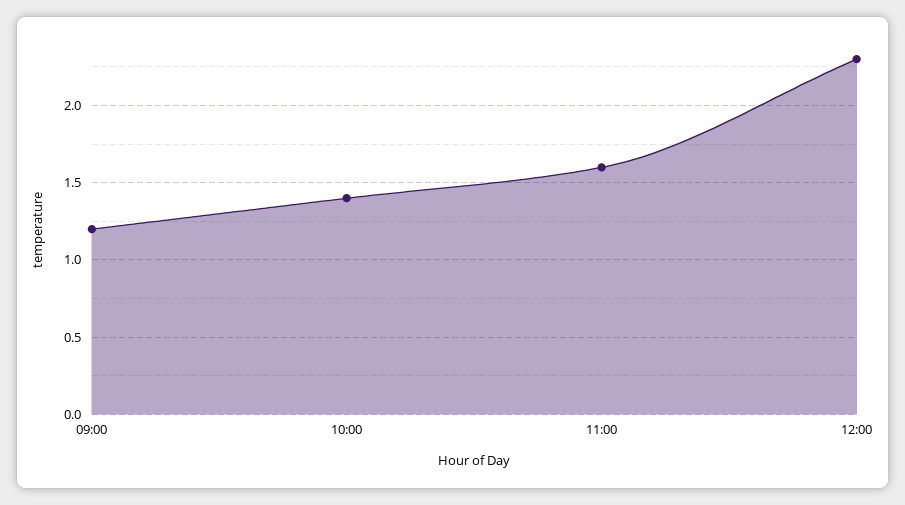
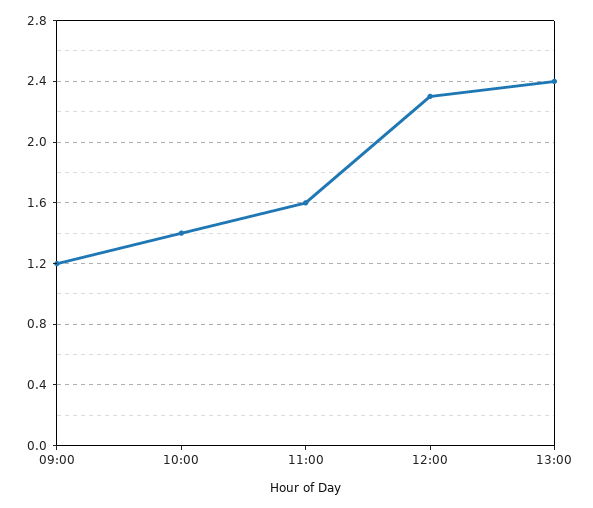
13:00: none -> 2.4

